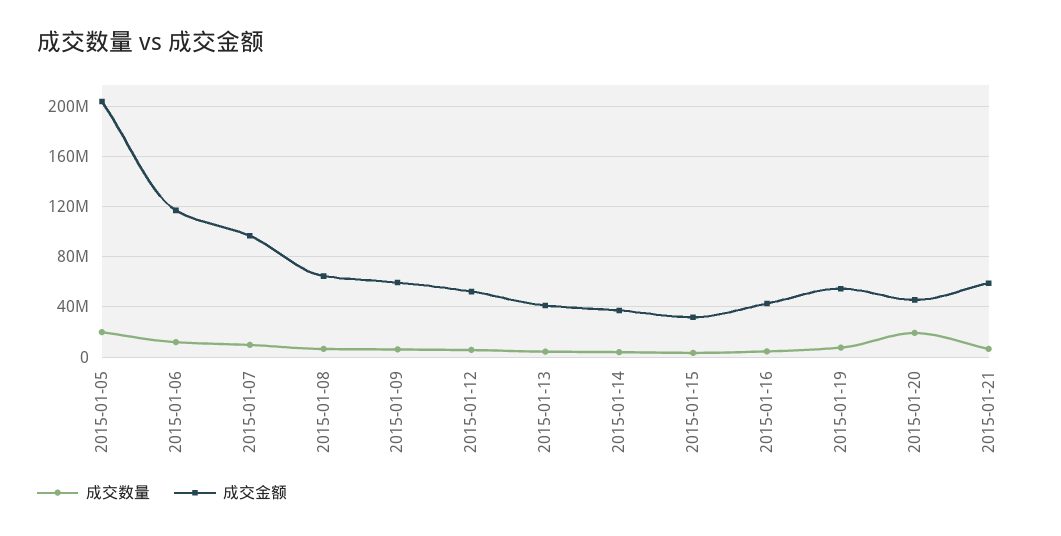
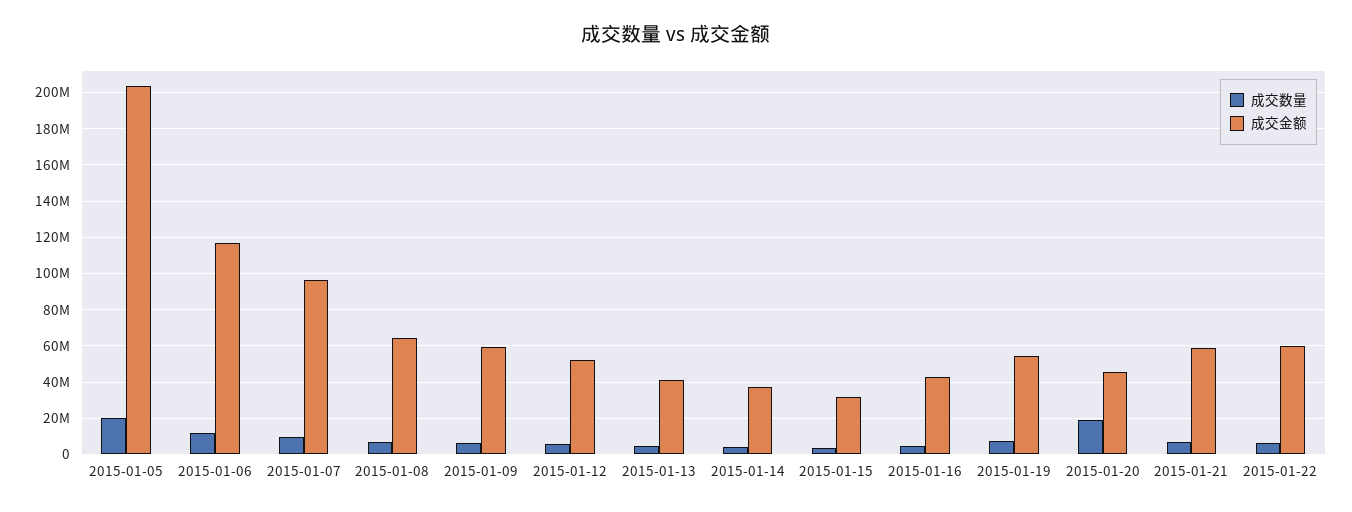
成交数量, 2015-01-22: none -> 5000000
成交金额, 2015-01-22: none -> 60000000

